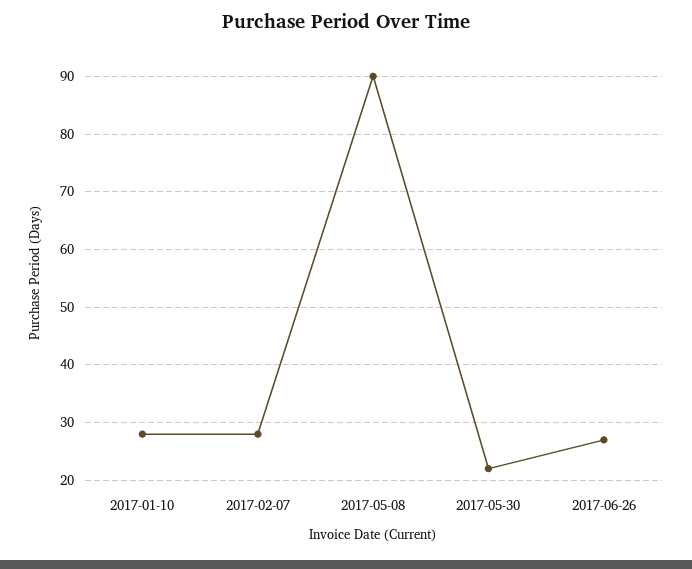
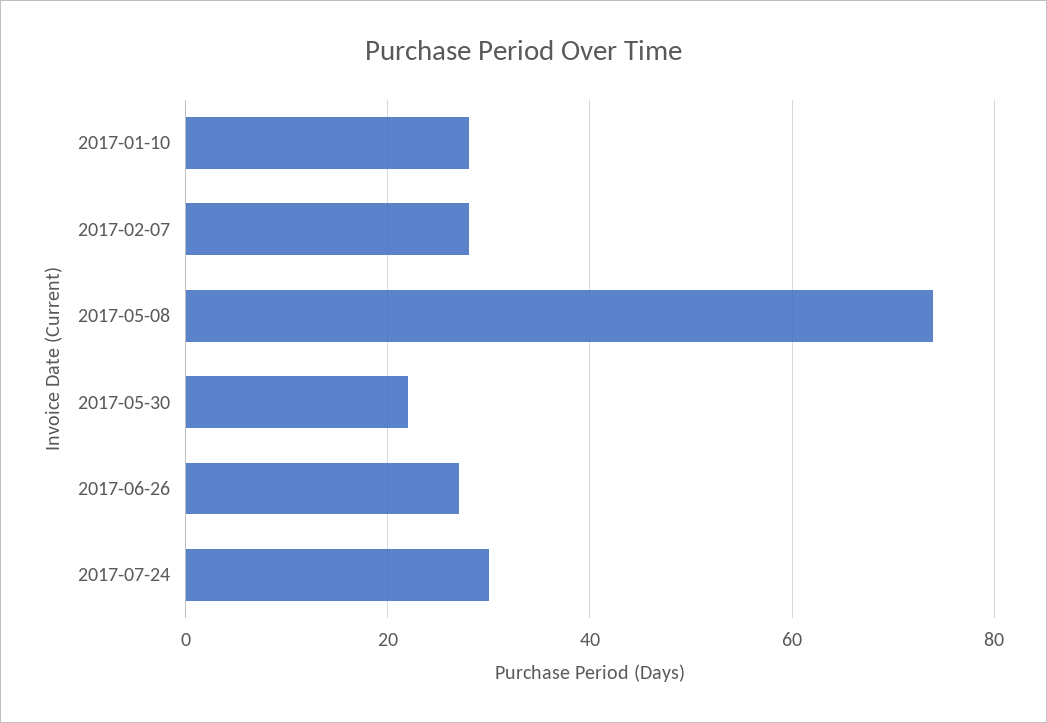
2017-05-08: 90 -> 75
2017-07-24: none -> 30

